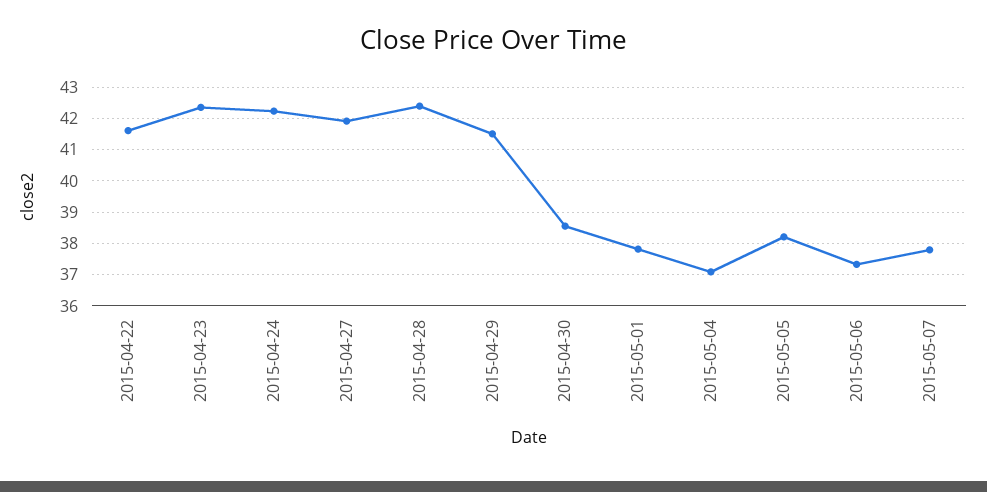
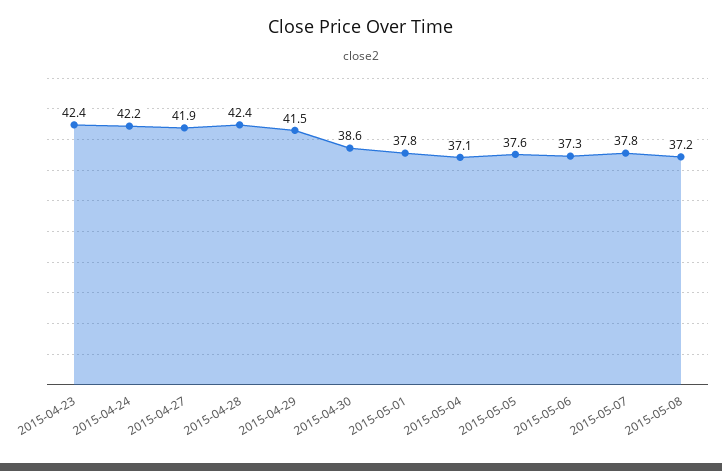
2015-04-22: 41.6 -> none
2015-05-05: 38.2 -> 37.6
2015-05-08: none -> 37.2

